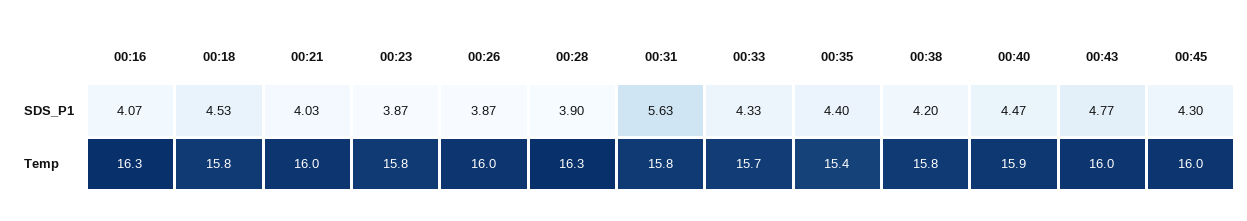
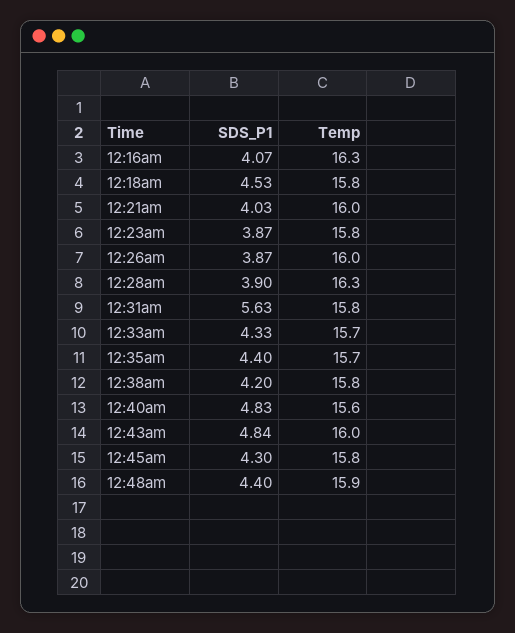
00:40, SDS_P1: 4.47 -> 4.83
00:43, SDS_P1: 4.77 -> 4.84
00:35, Temp: 15.4 -> 15.7
00:40, Temp: 15.9 -> 15.6
00:45, Temp: 16 -> 15.8
12:48am, SDS_P1: none -> 4.4
12:48am, Temp: none -> 15.9

